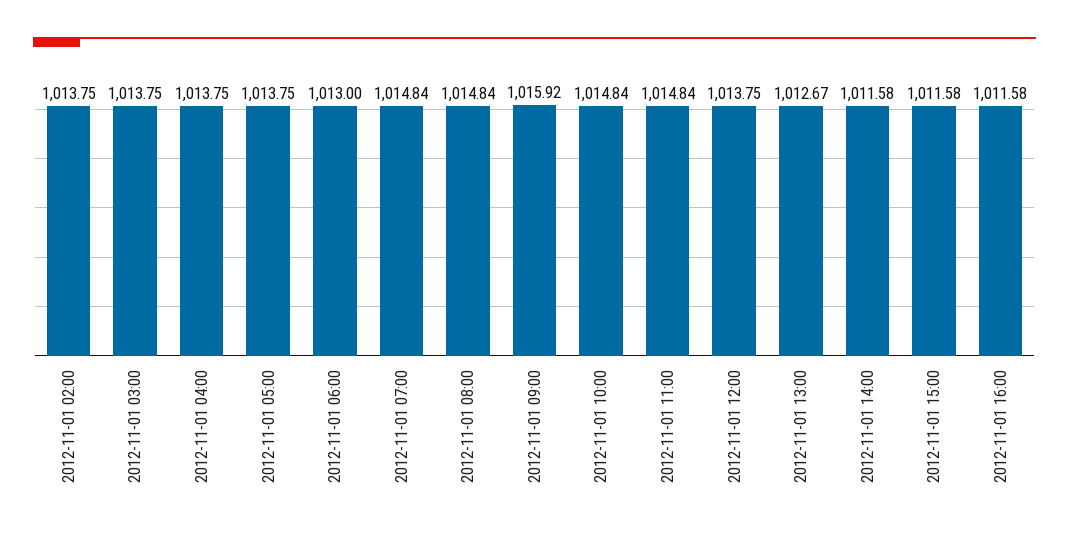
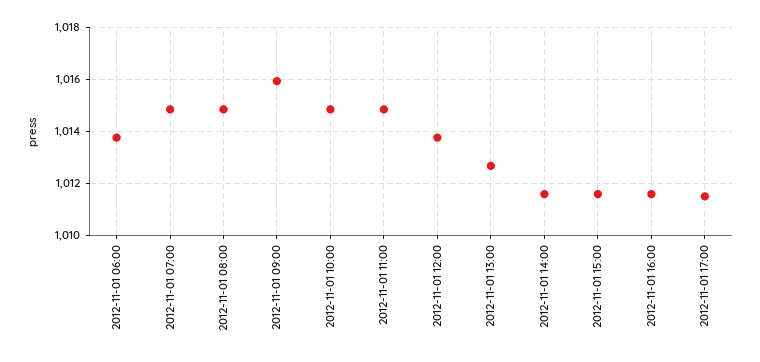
2012-11-01 02:00: 1013.75 -> none
2012-11-01 03:00: 1013.75 -> none
2012-11-01 04:00: 1013.75 -> none
2012-11-01 05:00: 1013.75 -> none
2012-11-01 06:00: 1013 -> 1013.75
2012-11-01 17:00: none -> 1011.5

